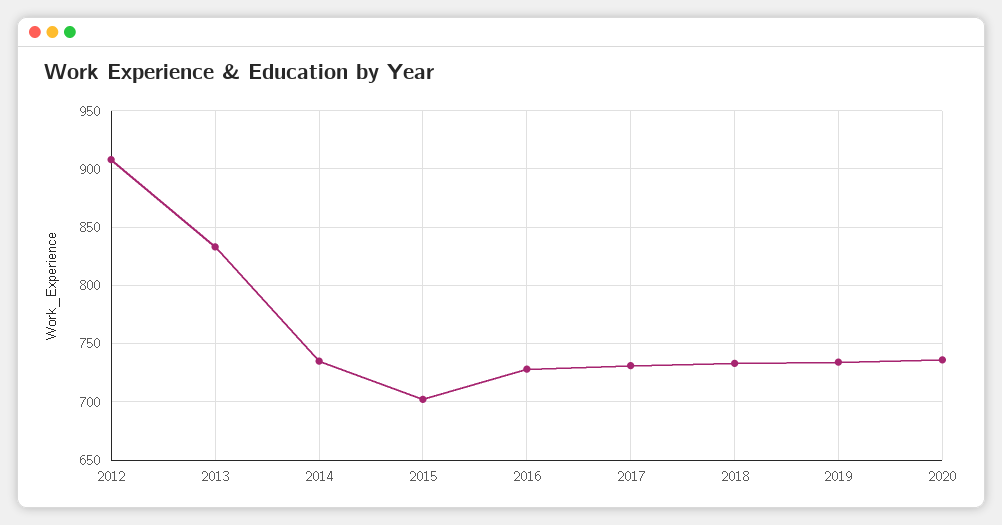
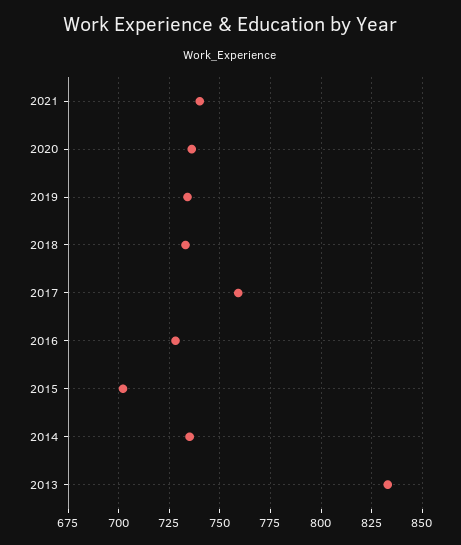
2012: 910 -> none
2017: 730 -> 760
2021: none -> 740

